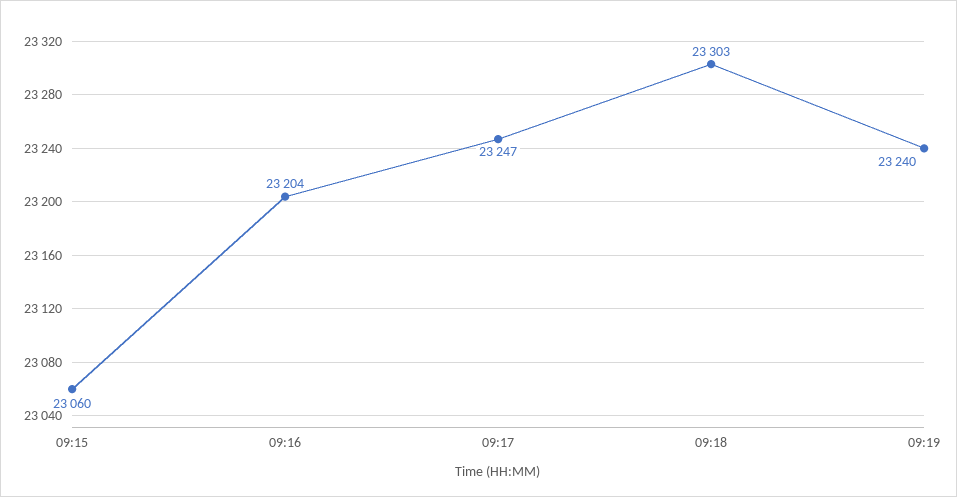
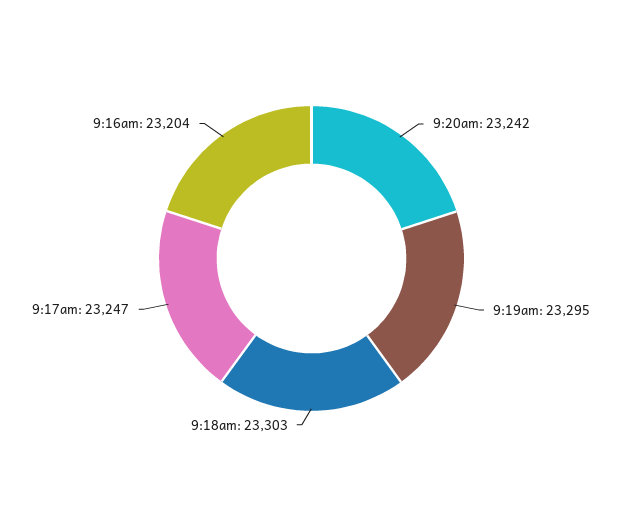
09:15: 23060 -> none
09:19: 23240 -> 23295
9:20am: none -> 23242

